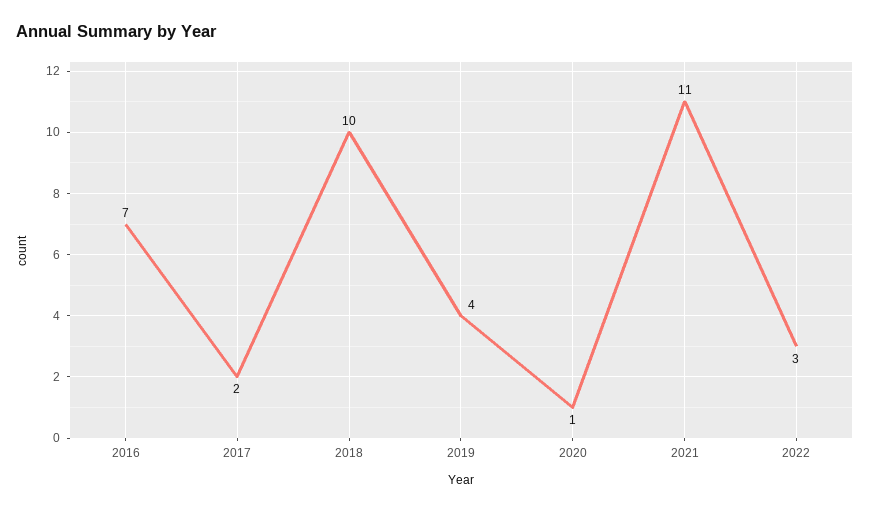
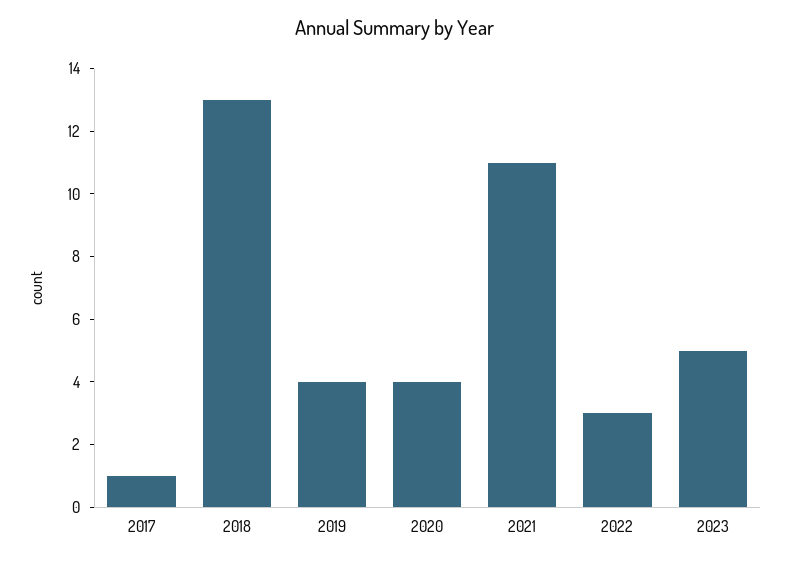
2016: 7 -> none
2017: 2 -> 1
2018: 10 -> 13
2020: 1 -> 4
2023: none -> 5

